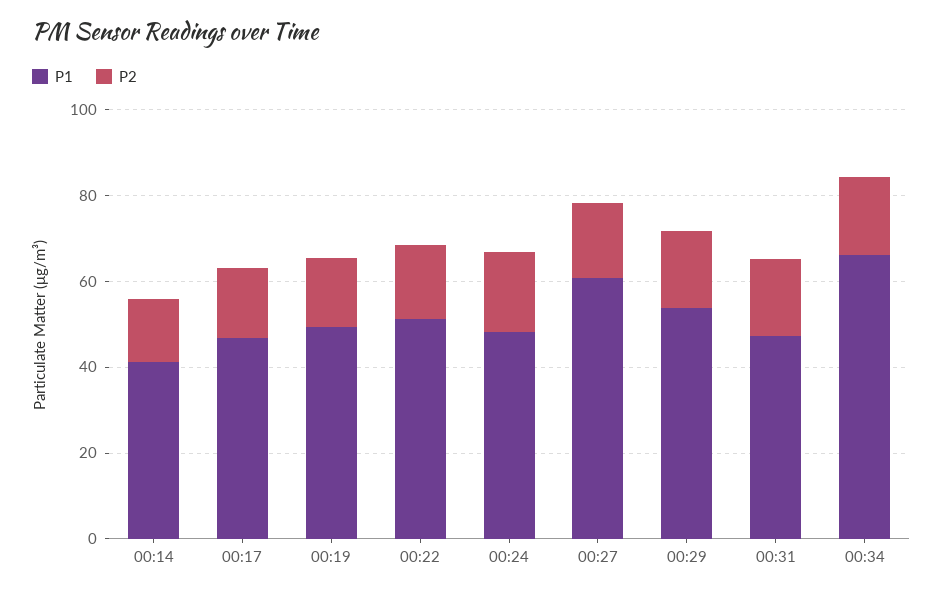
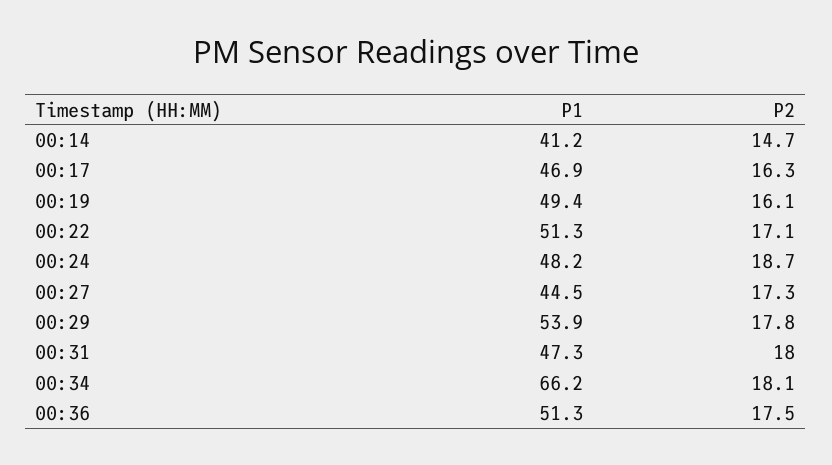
P1, 00:27: 60 -> 44.5
P1, 00:36: none -> 51.3
P2, 00:36: none -> 17.5

